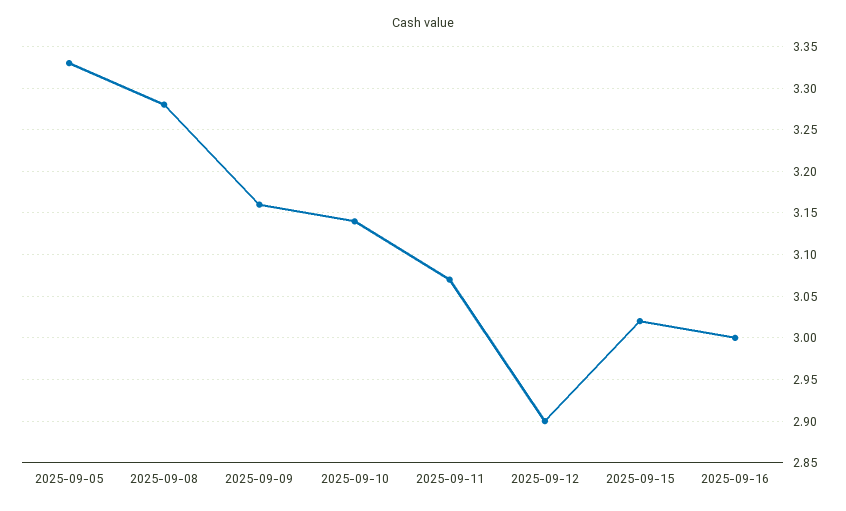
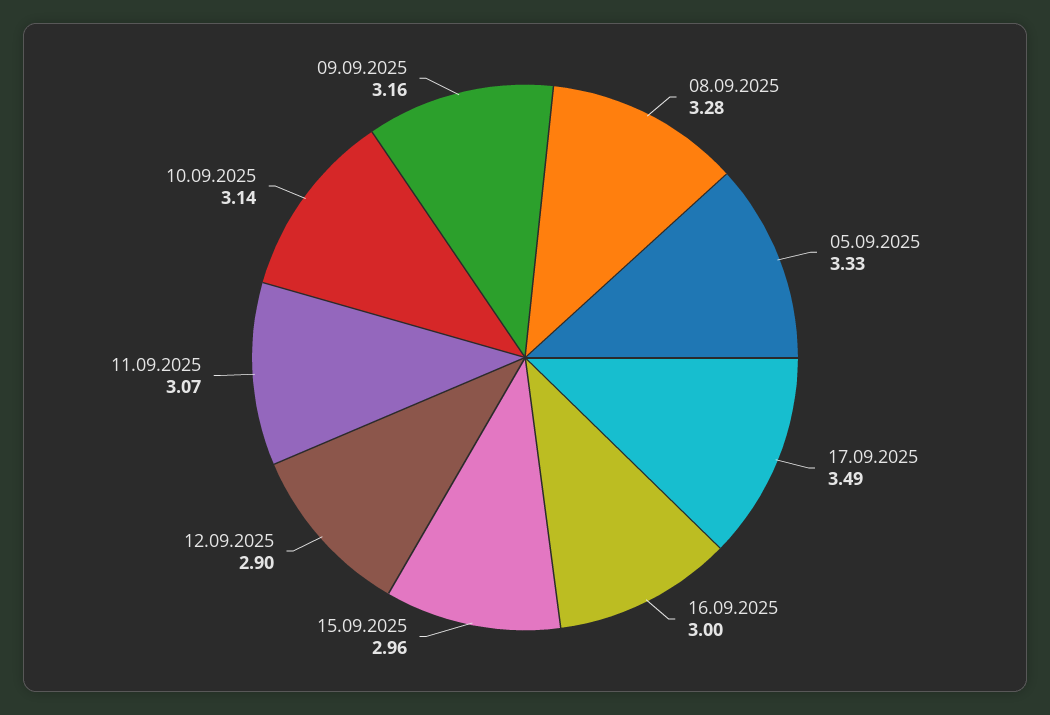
2025-09-15: 3.02 -> 2.96
17.09.2025: none -> 3.49

